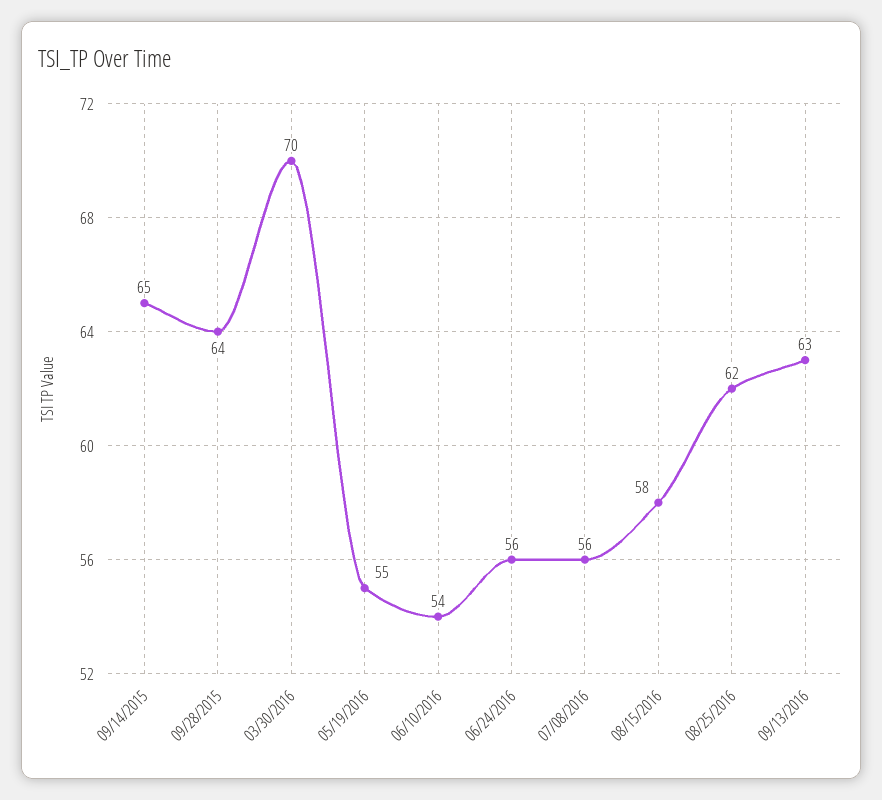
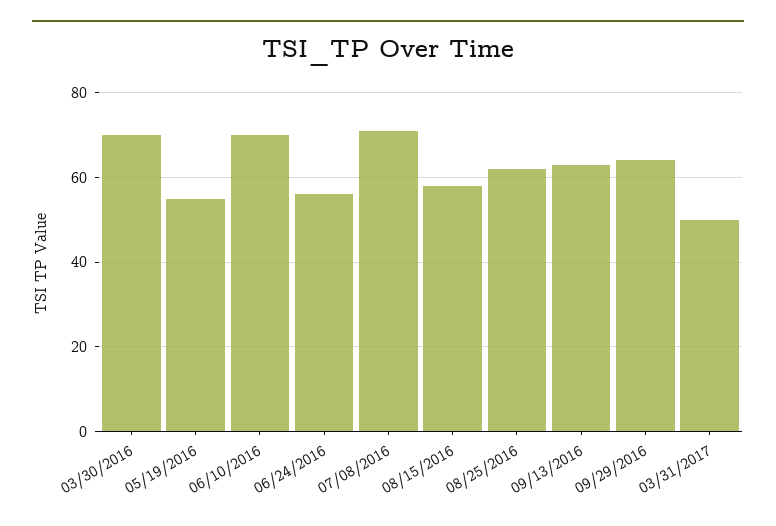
09/14/2015: 65 -> none
09/28/2015: 64 -> none
06/10/2016: 54 -> 70
07/08/2016: 56 -> 70
09/29/2016: none -> 65
03/31/2017: none -> 50

